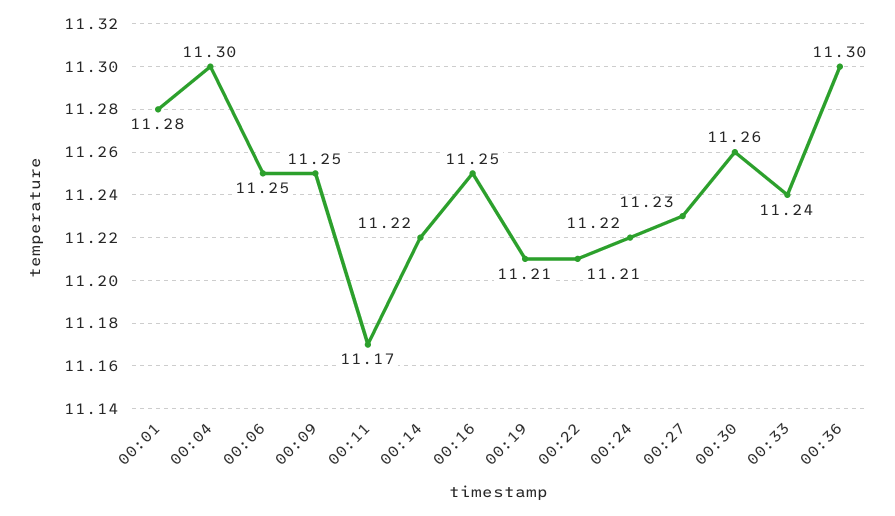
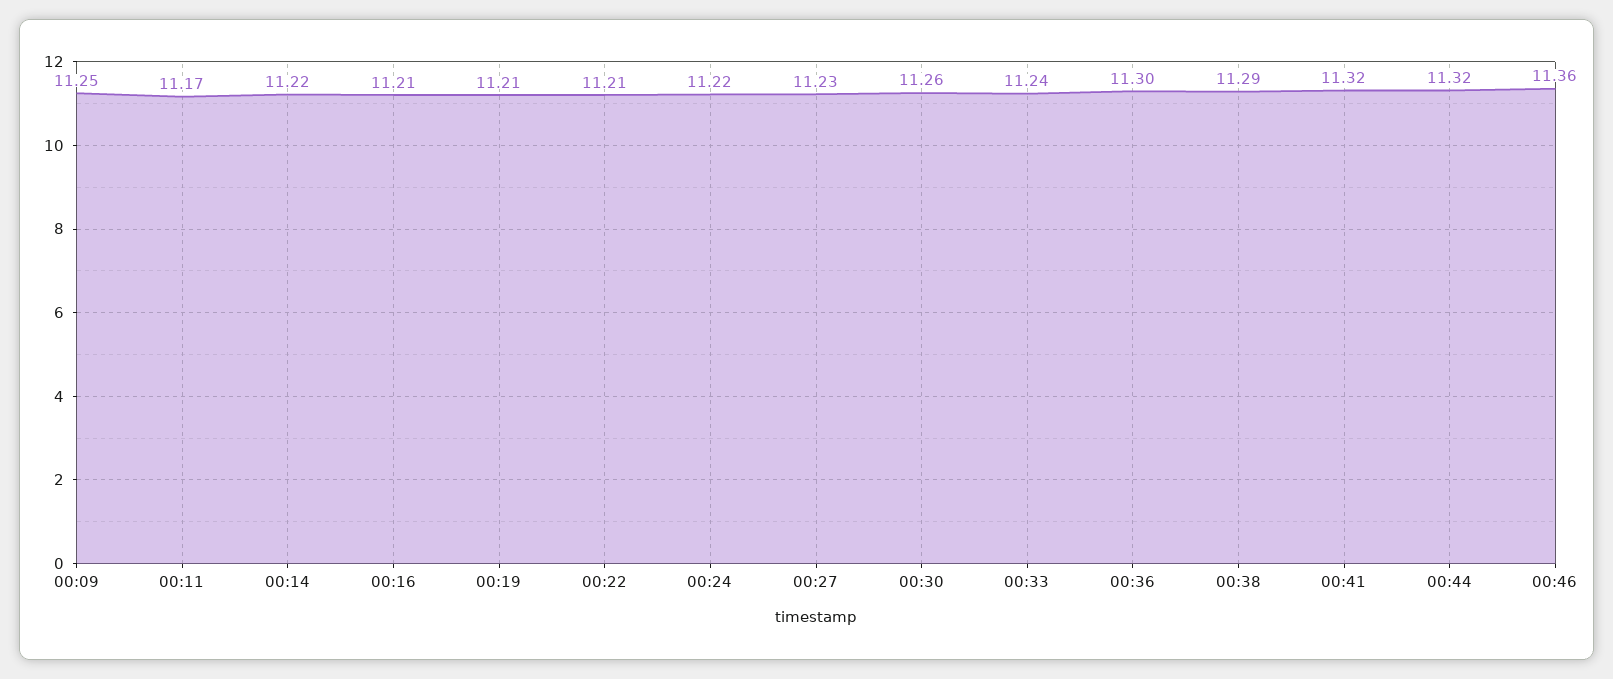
00:01: 11.28 -> none
00:04: 11.3 -> none
00:06: 11.25 -> none
00:16: 11.25 -> 11.21
00:38: none -> 11.29
00:41: none -> 11.32
00:44: none -> 11.32
00:46: none -> 11.36

